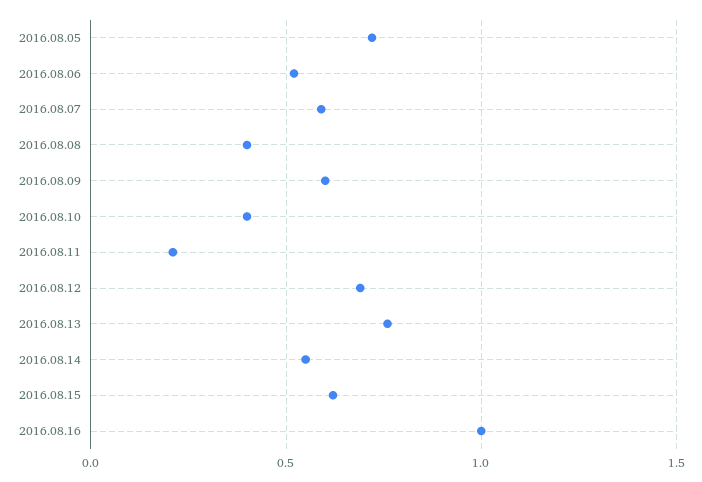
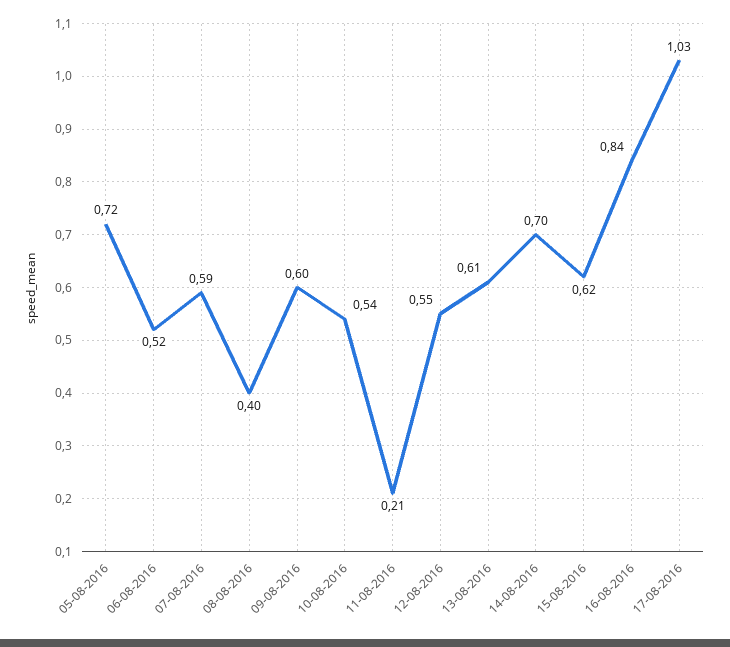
2016.08.10: 0.4 -> 0.54
2016.08.12: 0.7 -> 0.55
2016.08.13: 0.75 -> 0.61
2016.08.14: 0.55 -> 0.7
2016.08.16: 1 -> 0.84
17-08-2016: none -> 1.03

